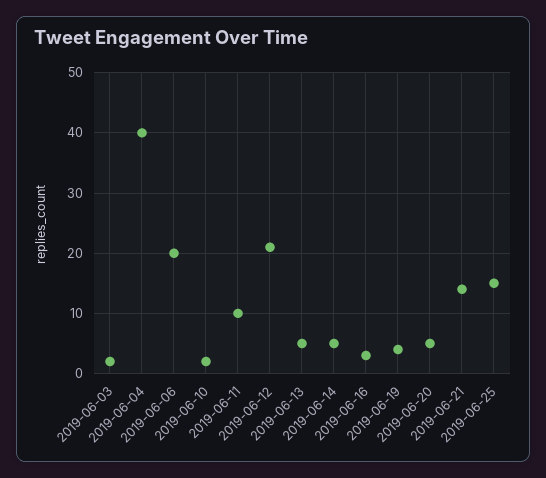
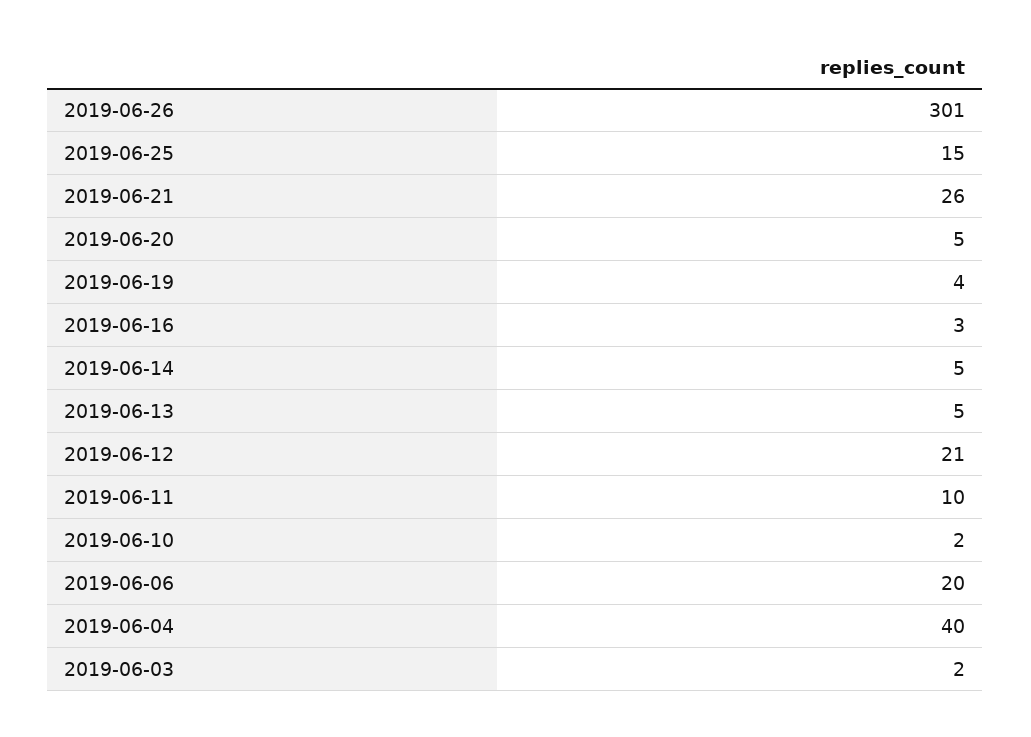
2019-06-21: 14 -> 26
2019-06-26: none -> 301

